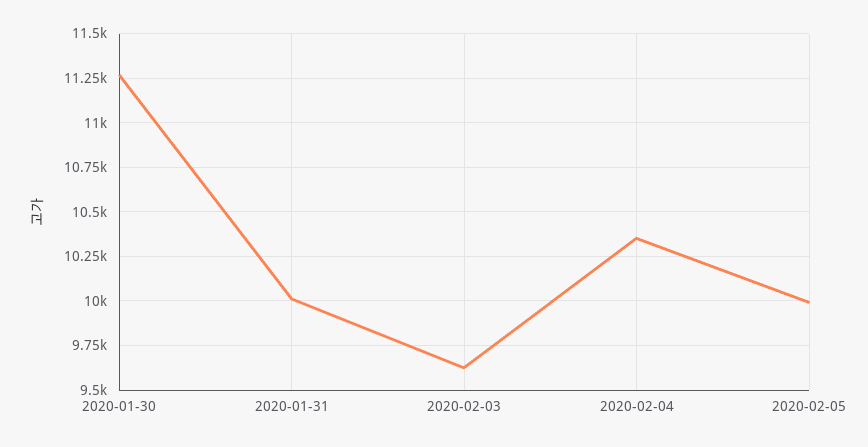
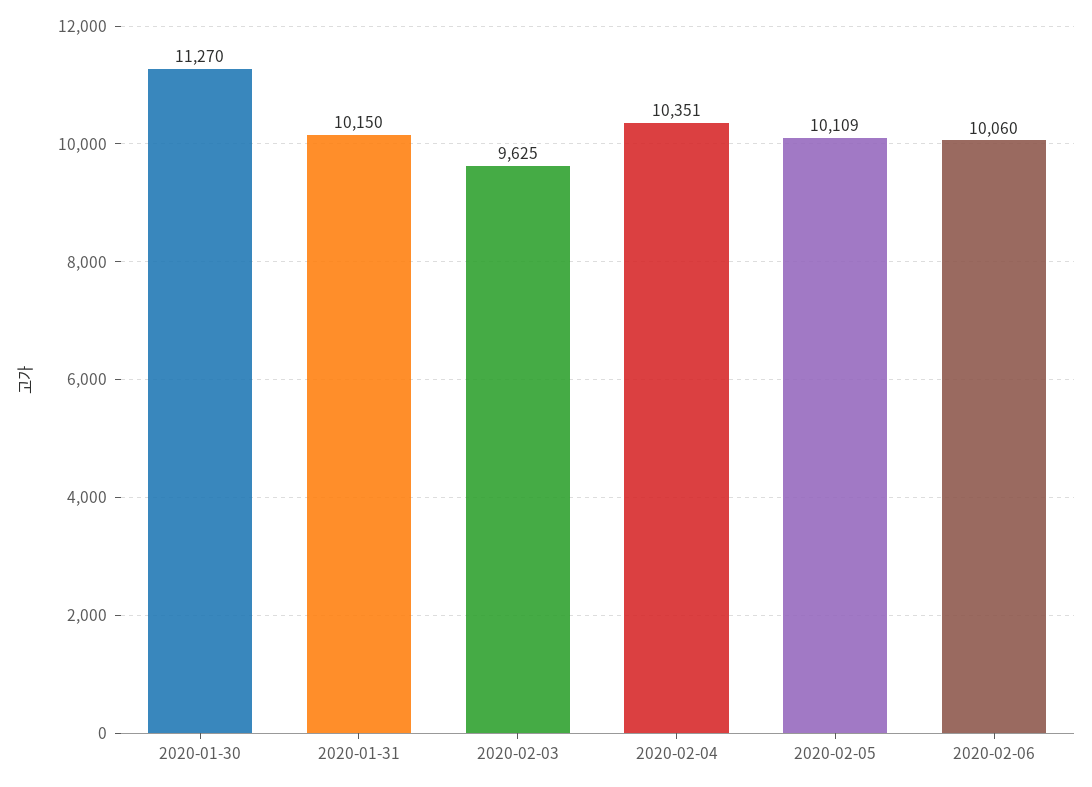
2020-01-31: 10000 -> 10150
2020-02-05: 10000 -> 10109
2020-02-06: none -> 10060

